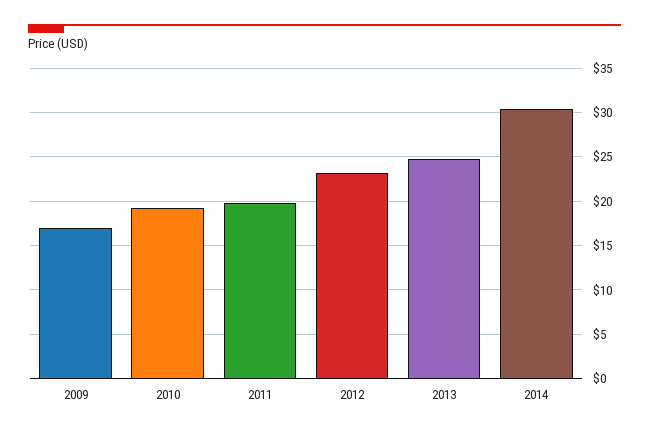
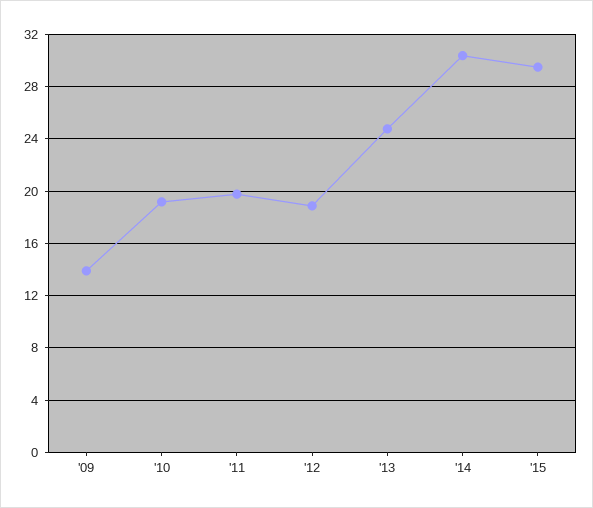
2009: 17 -> 14
2012: 23 -> 19
'15: none -> 29.5

